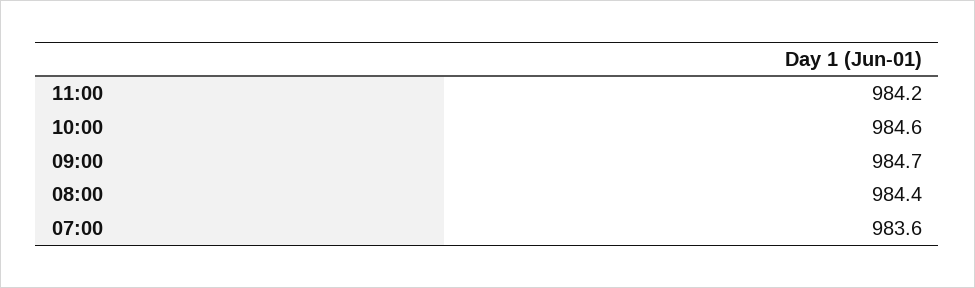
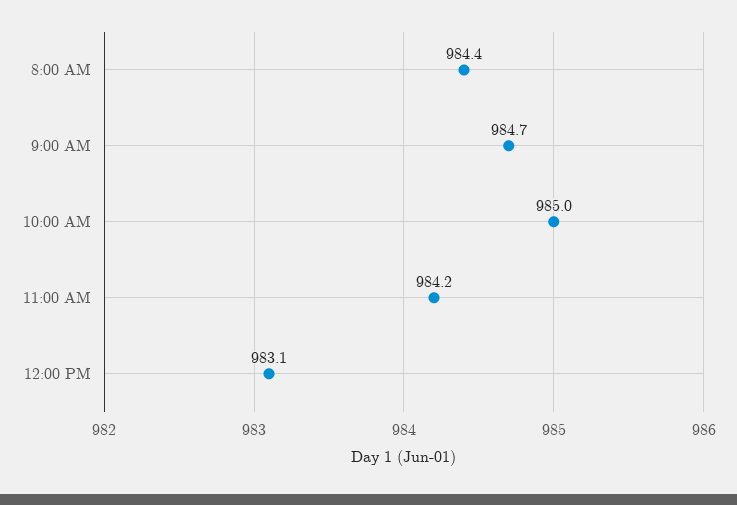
10:00: 984.6 -> 985
07:00: 983.6 -> none
12:00 PM: none -> 983.1

